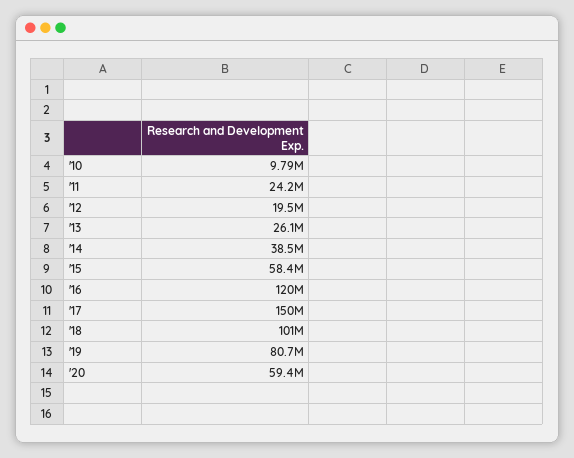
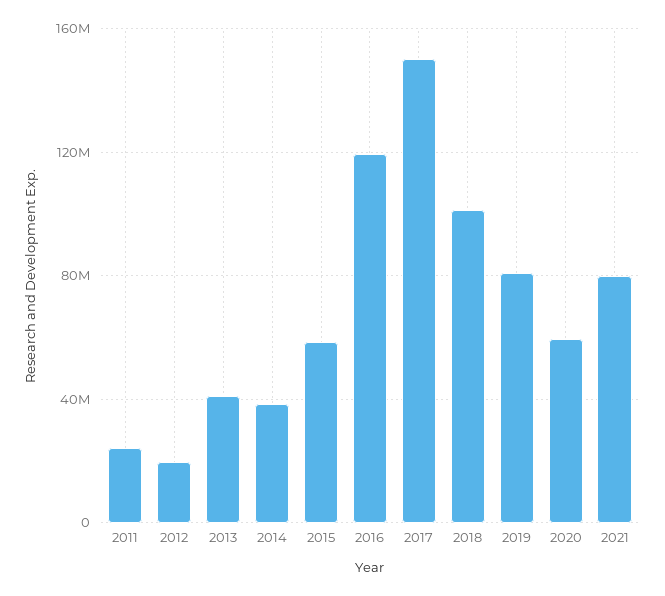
'10: 9790000 -> none
'13: 26100000 -> 40000000
2021: none -> 80000000

